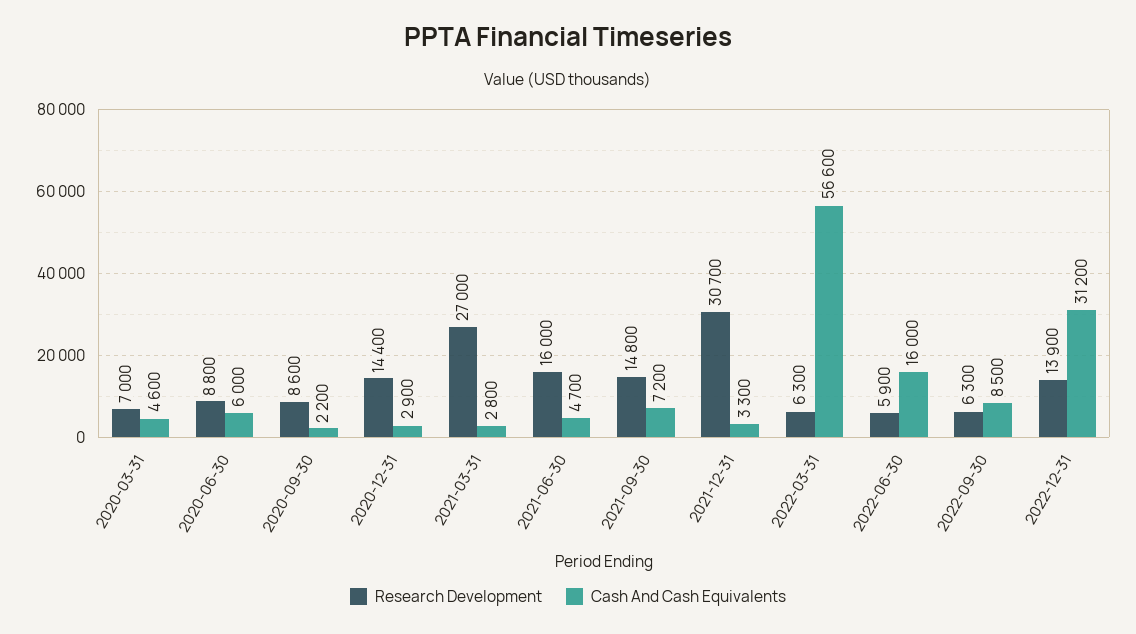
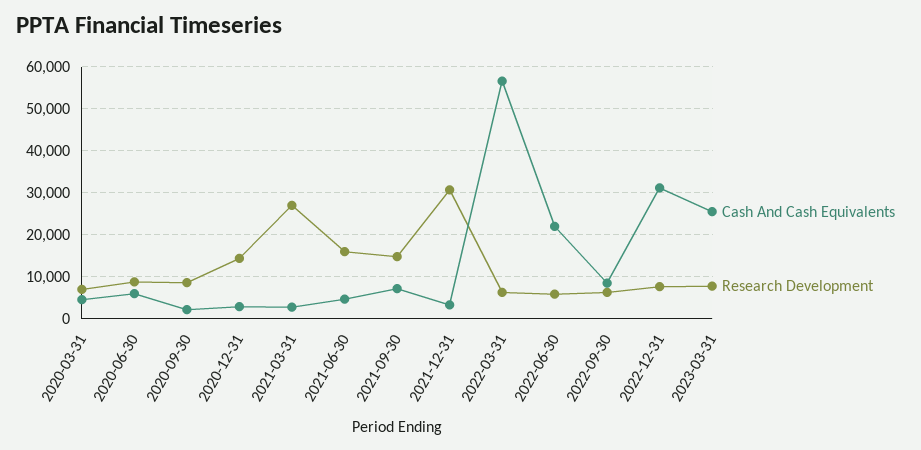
Cash And Cash Equivalents, 2022-06-30: 16000 -> 22000
Research Development, 2022-12-31: 13900 -> 8000
Cash And Cash Equivalents, 2023-03-31: none -> 26000
Research Development, 2023-03-31: none -> 8000

